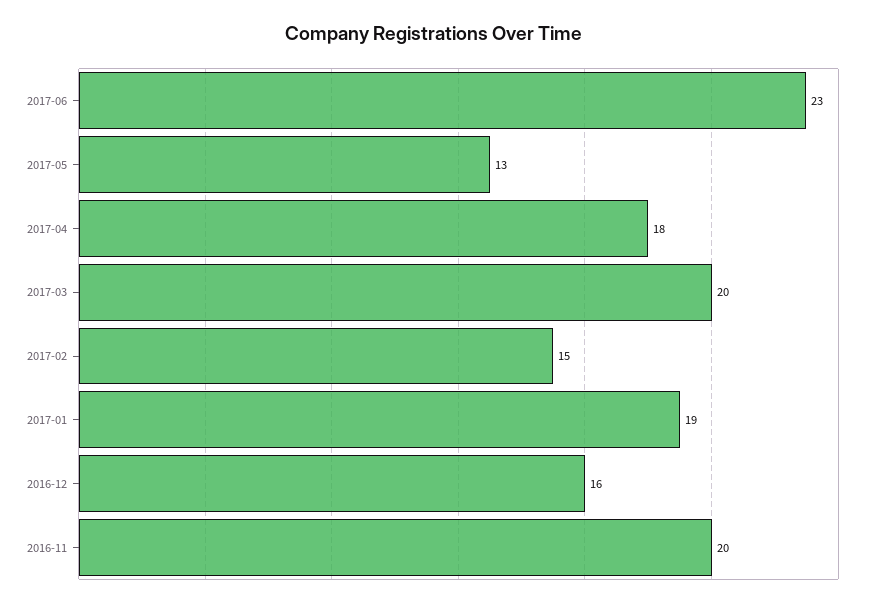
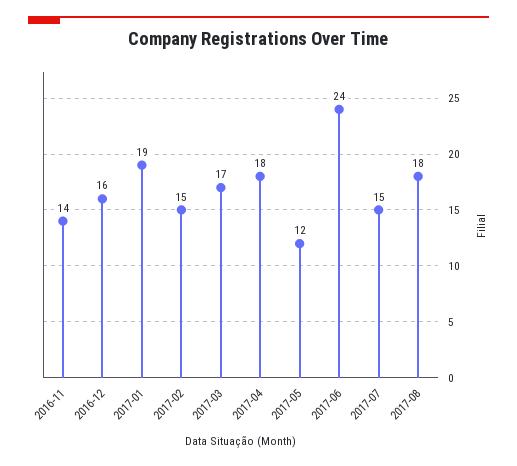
2017-06: 23 -> 24
2017-05: 13 -> 12
2017-03: 20 -> 17
2016-11: 20 -> 14
2017-07: none -> 15
2017-08: none -> 18

